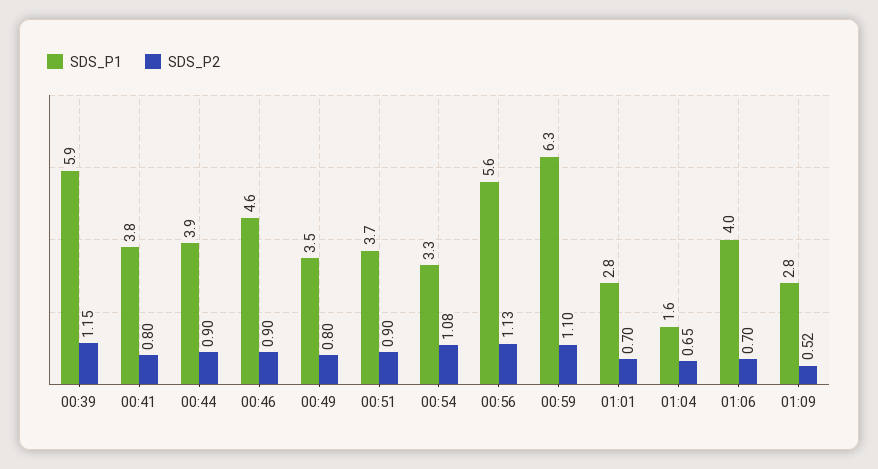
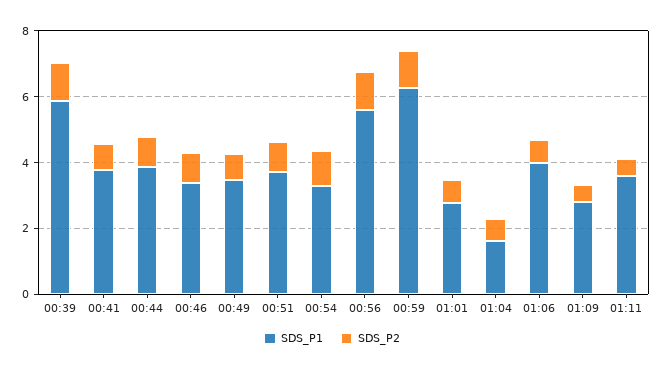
SDS_P1, 00:46: 4.6 -> 3.5
SDS_P1, 01:11: none -> 3.5
SDS_P2, 01:11: none -> 0.5

